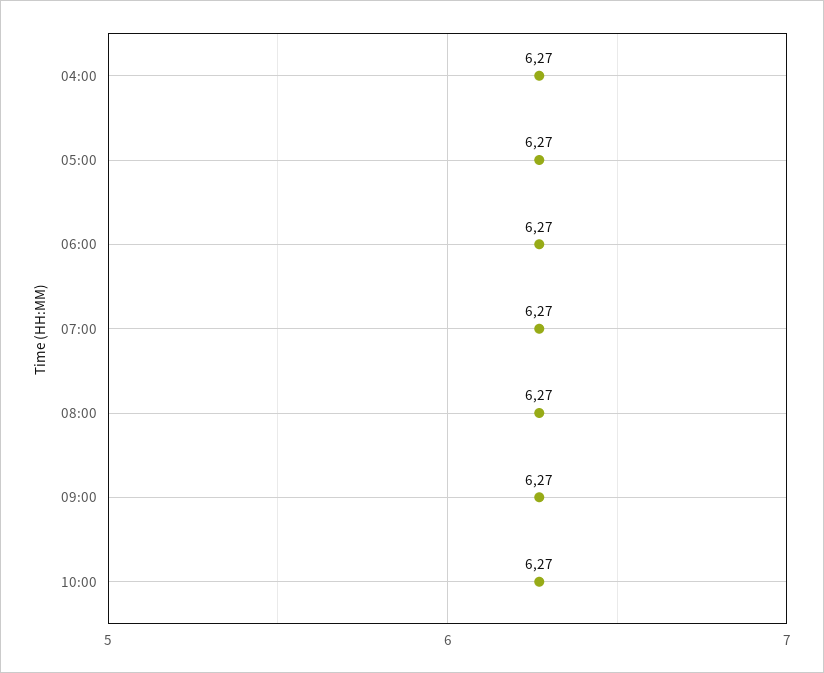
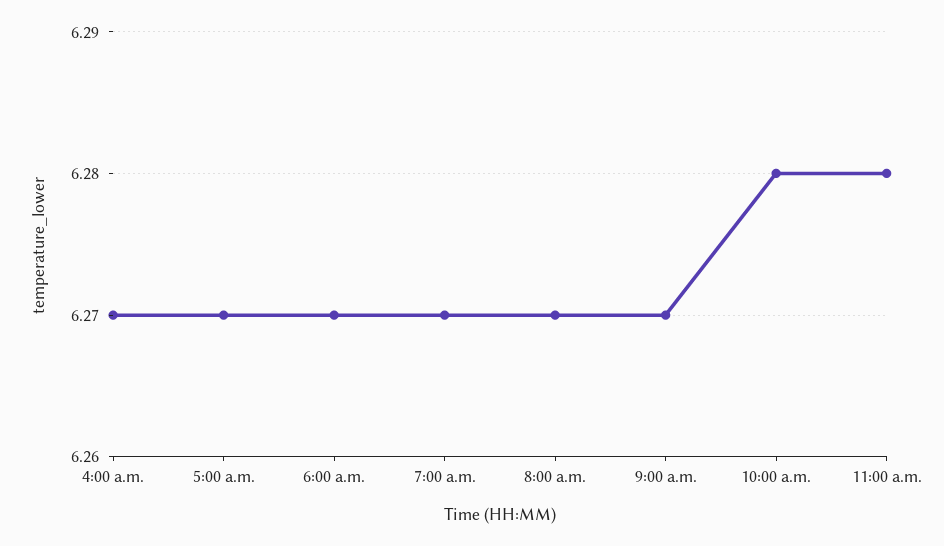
10:00: 6.27 -> 6.28
11:00 a.m.: none -> 6.28

